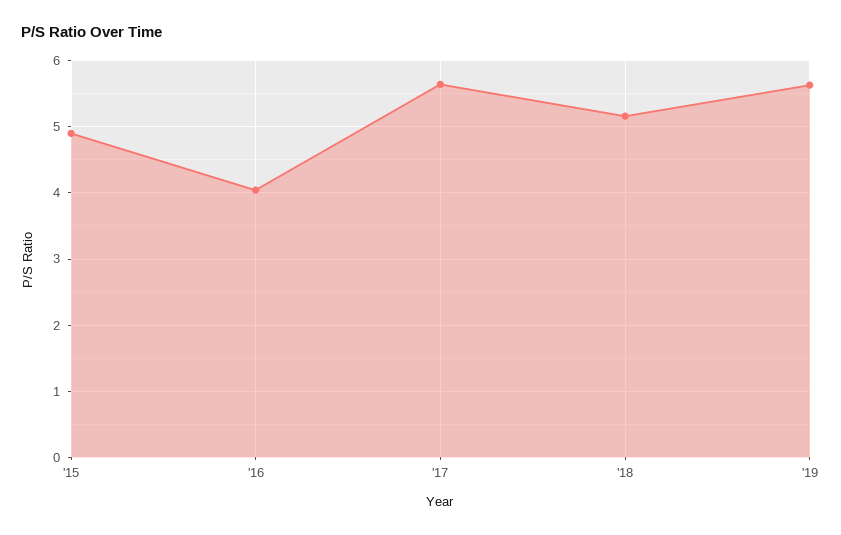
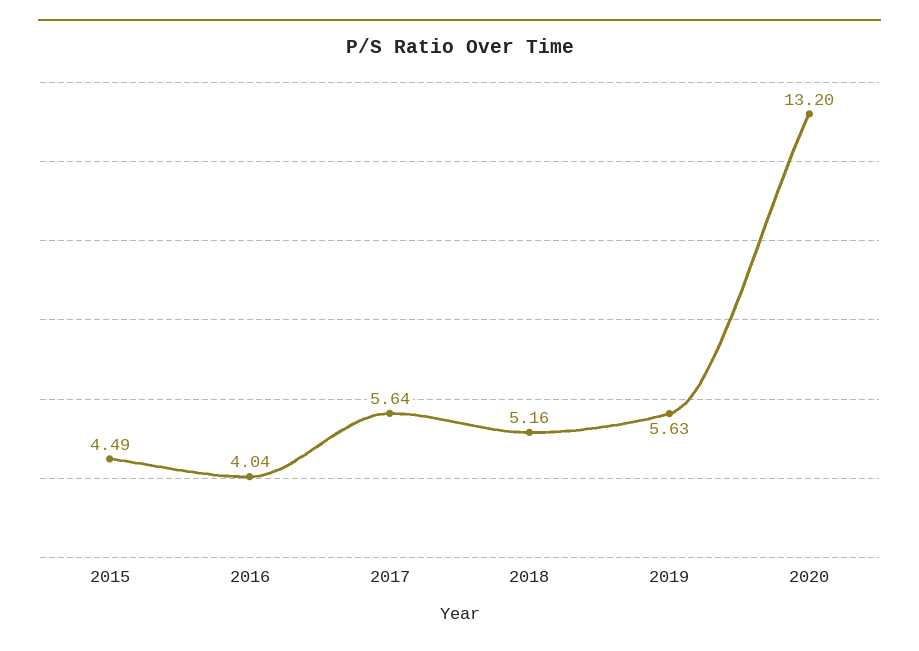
'15: 4.9 -> 4.49
2020: none -> 13.2

